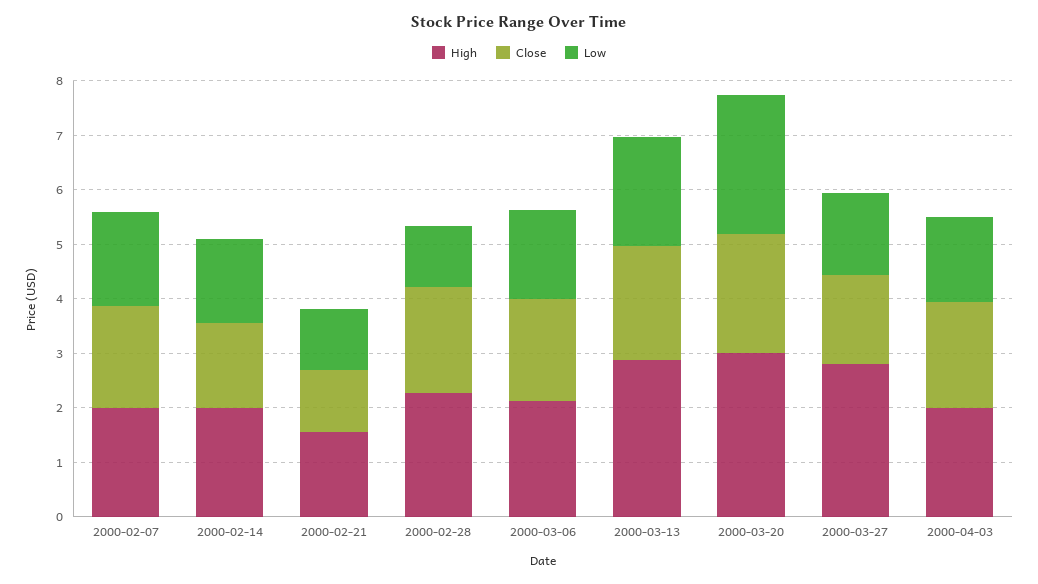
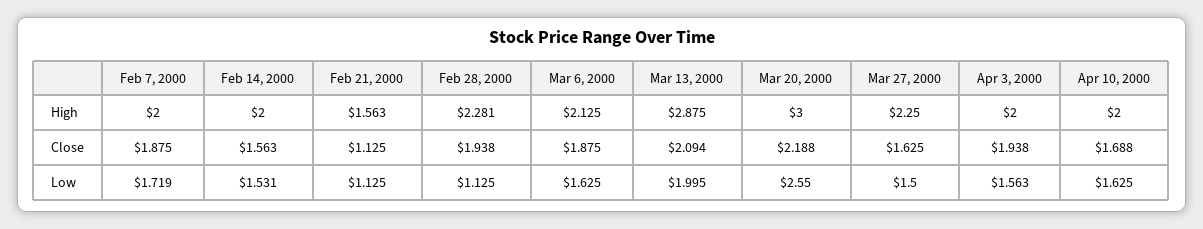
High, 2000-03-27: 2.8 -> 2.25
High, Apr 10, 2000: none -> 2
Close, Apr 10, 2000: none -> 1.688
Low, Apr 10, 2000: none -> 1.625

